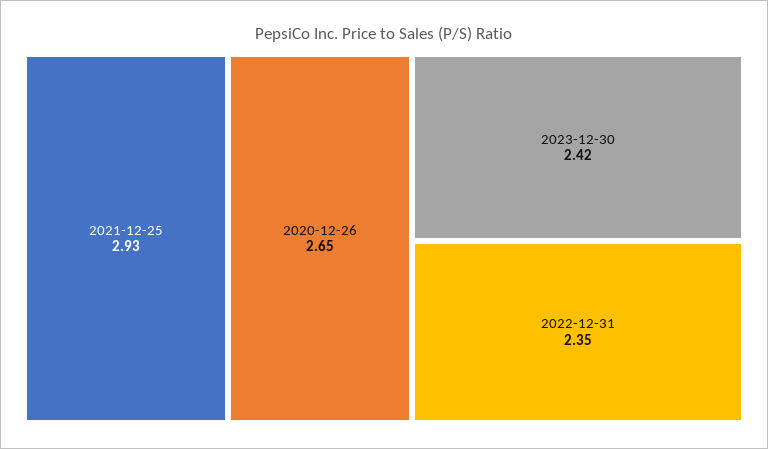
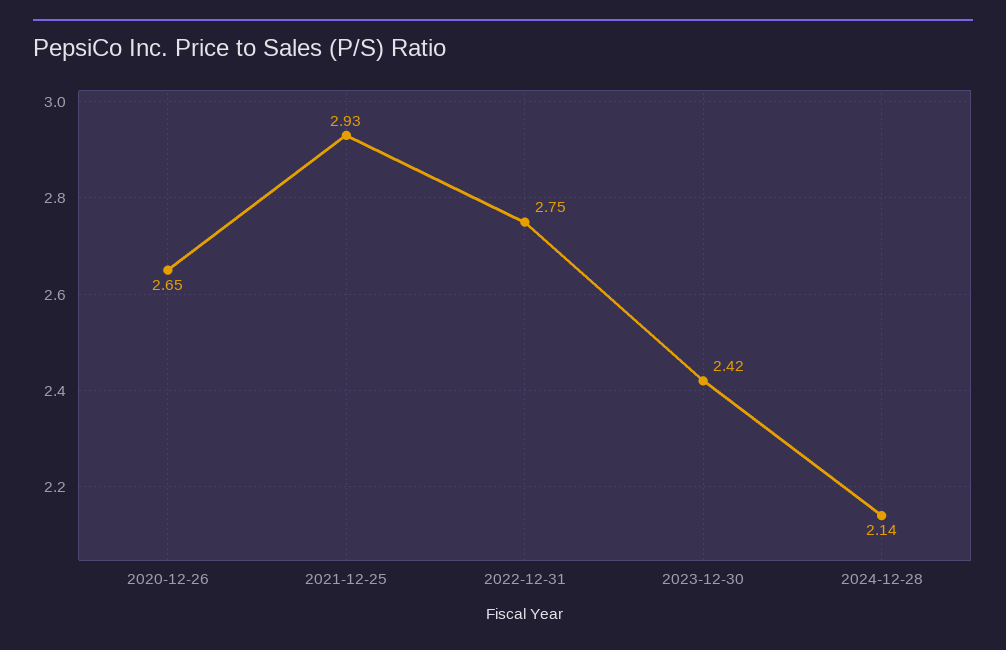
2022-12-31: 2.35 -> 2.75
2024-12-28: none -> 2.14

